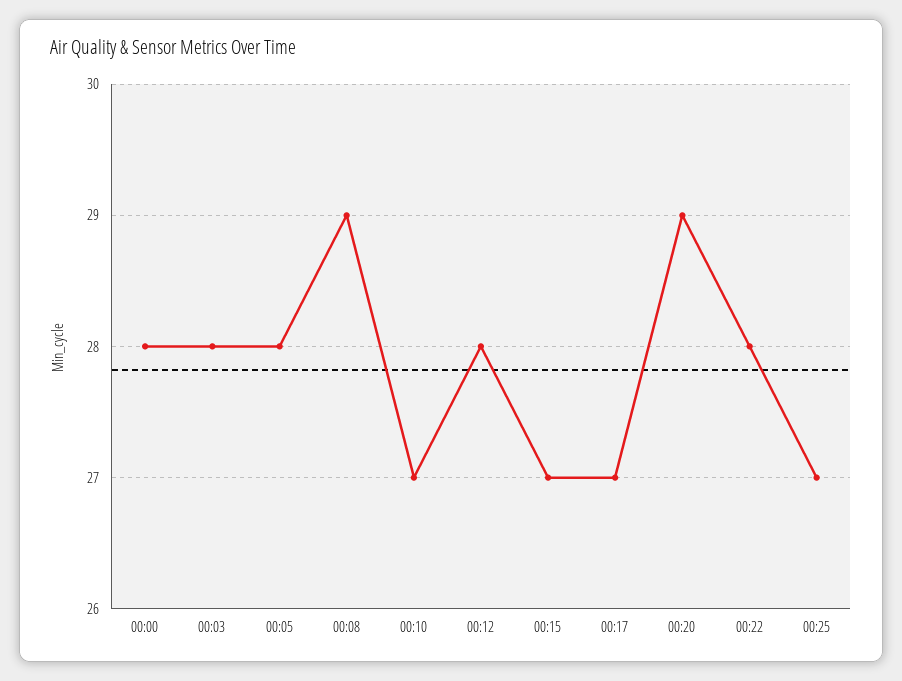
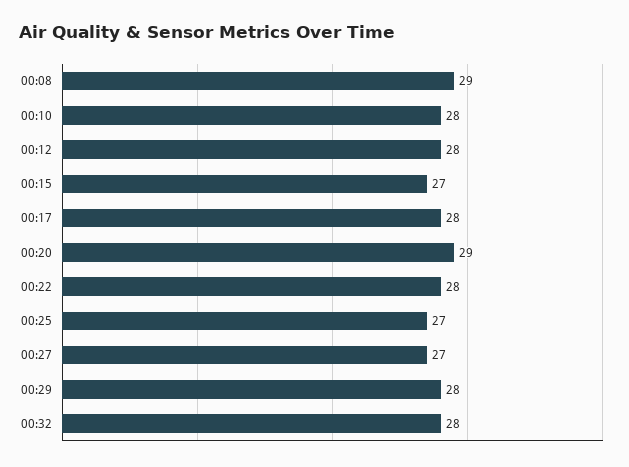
00:00: 28 -> none
00:03: 28 -> none
00:05: 28 -> none
00:10: 27 -> 28
00:17: 27 -> 28
00:27: none -> 27
00:29: none -> 28
00:32: none -> 28

